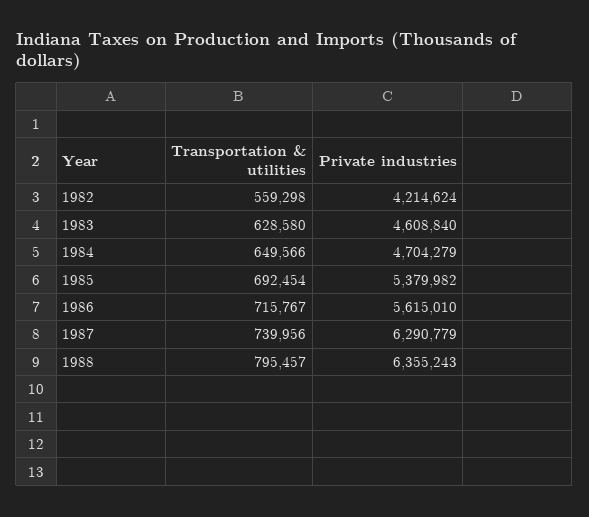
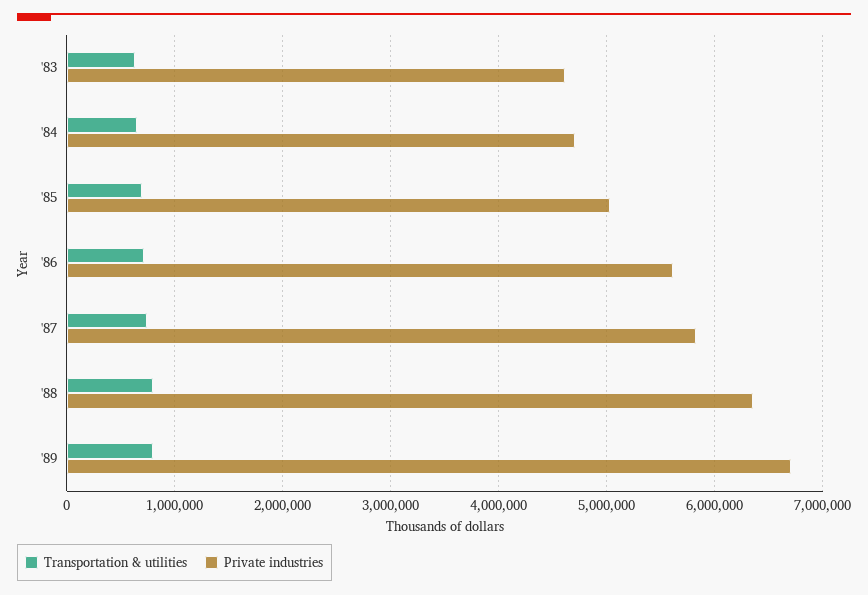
Transportation & utilities, 1982: 559298 -> none
Private industries, 1982: 4214624 -> none
Private industries, 1985: 5379982 -> 5000000
Private industries, 1987: 6290779 -> 5800000
Transportation & utilities, '89: none -> 800000
Private industries, '89: none -> 6700000

